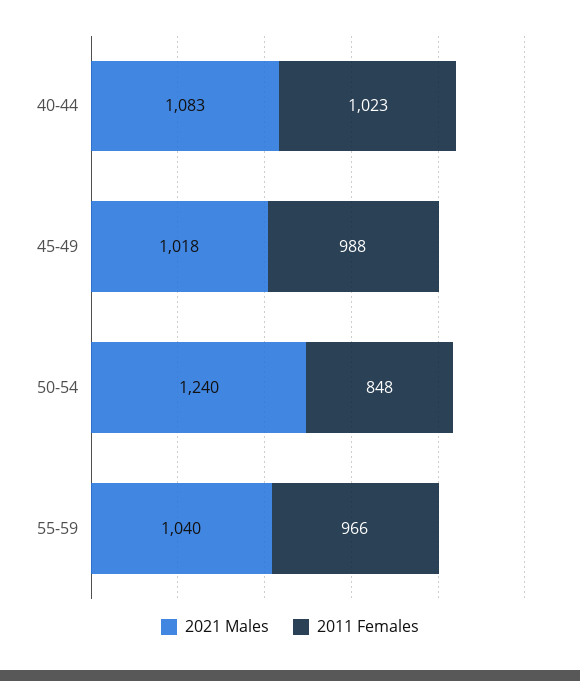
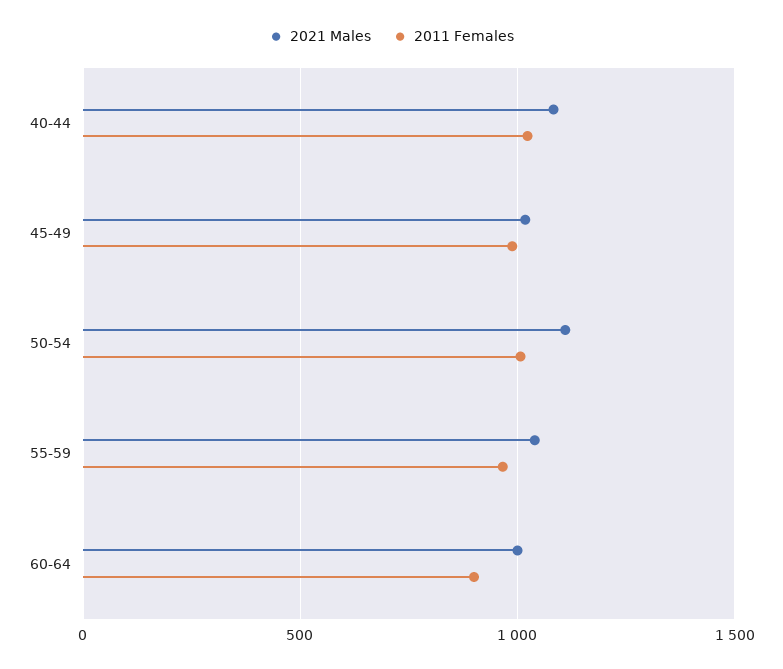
2021 Males, 50-54: 1240 -> 1100
2011 Females, 50-54: 848 -> 1000
2021 Males, 60-64: none -> 1000
2011 Females, 60-64: none -> 900

